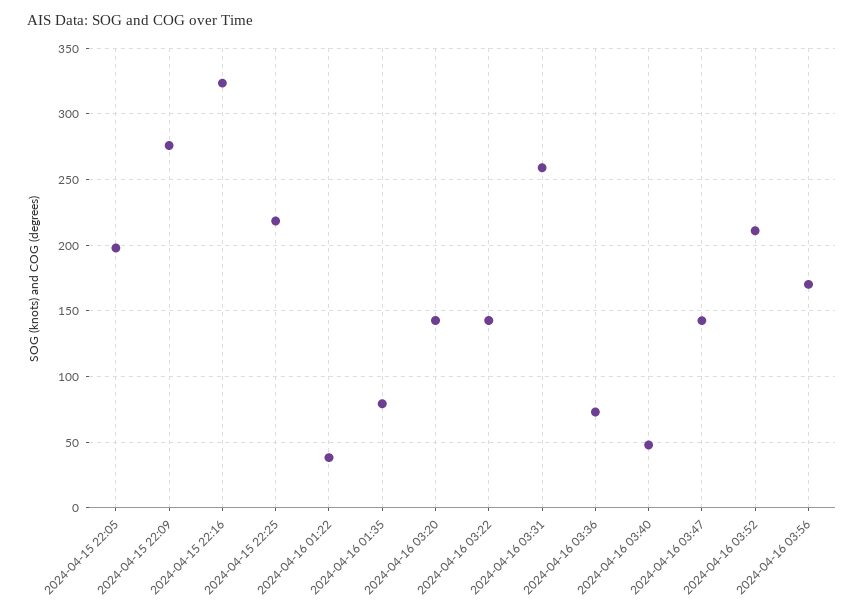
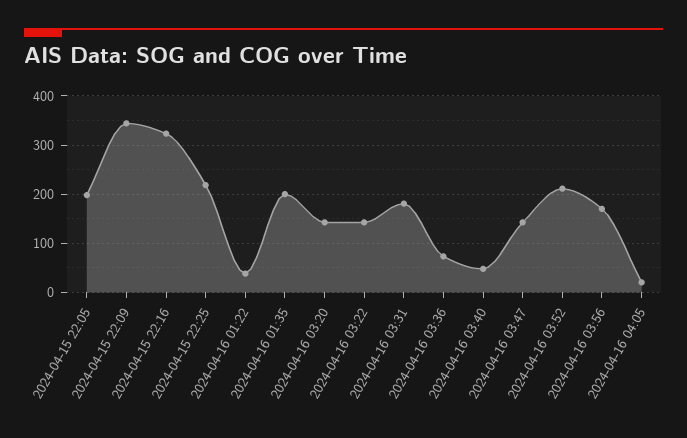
2024-04-15 22:09: 275 -> 340
2024-04-16 01:35: 80 -> 200
2024-04-16 03:31: 260 -> 180
2024-04-16 04:05: none -> 20

